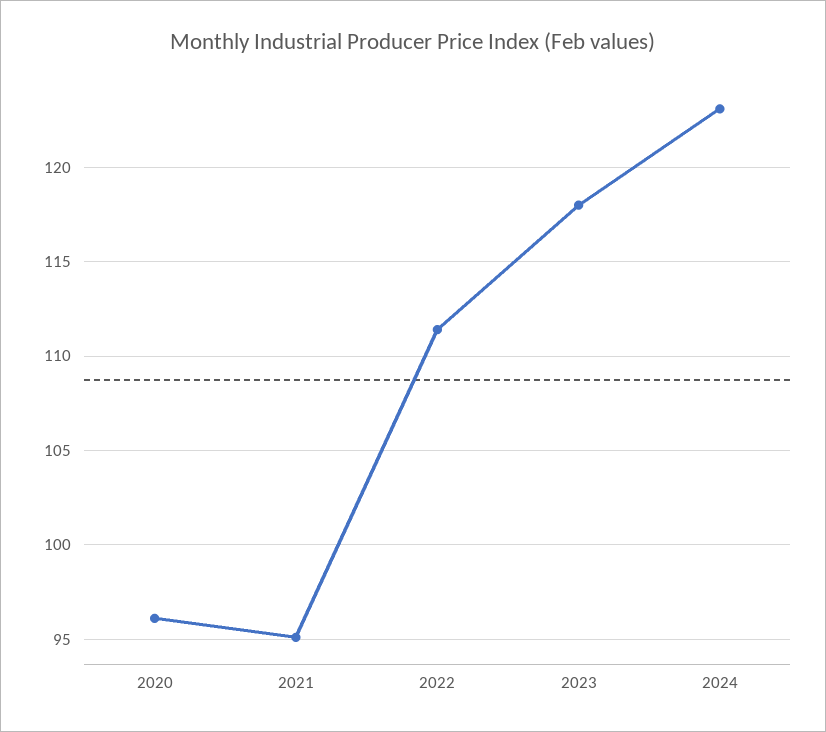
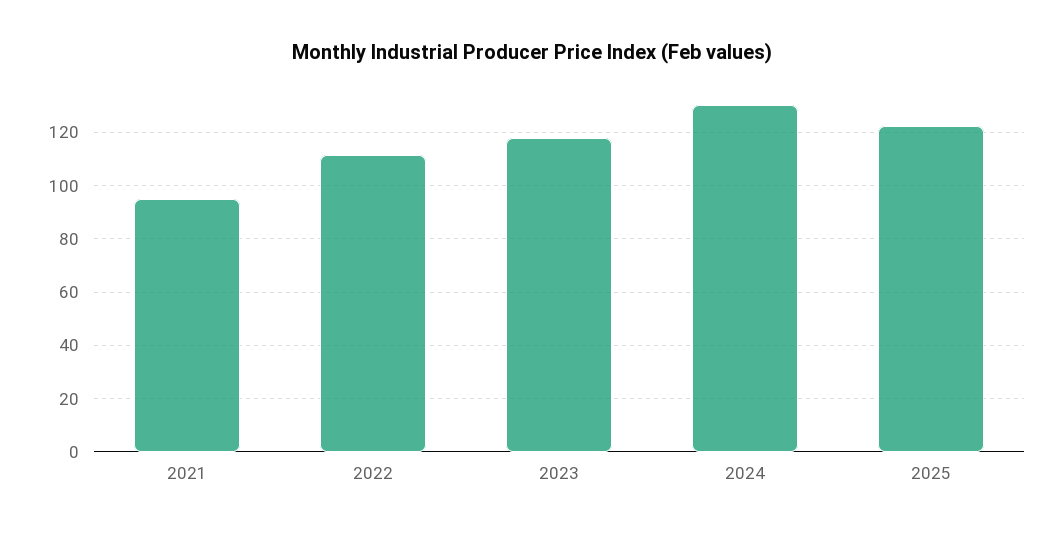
2020: 96 -> none
2024: 123 -> 130
2025: none -> 122.5

